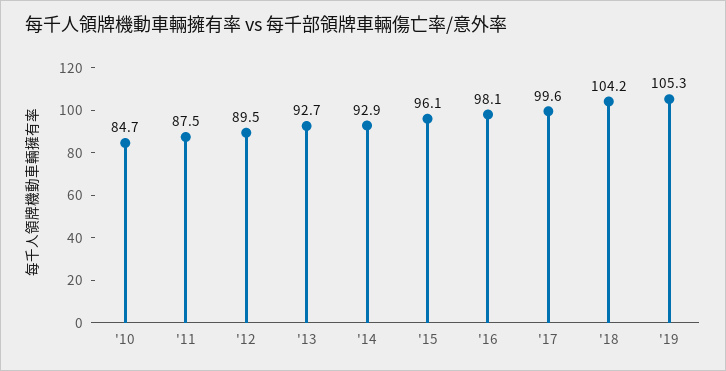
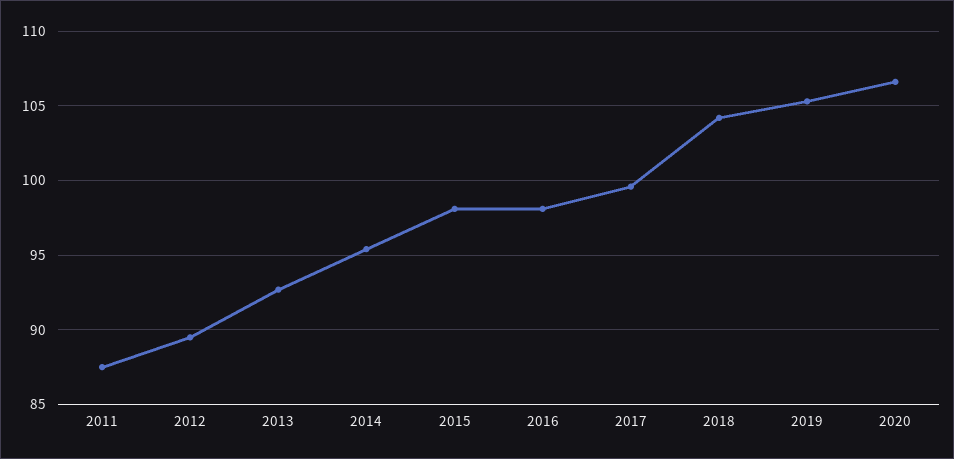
'10: 84.7 -> none
'14: 92.9 -> 95.5
'15: 96.1 -> 98
2020: none -> 106.5

